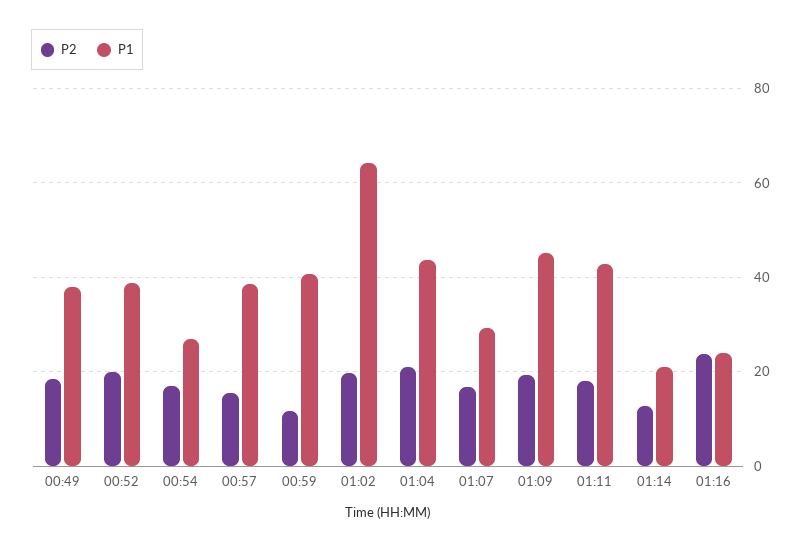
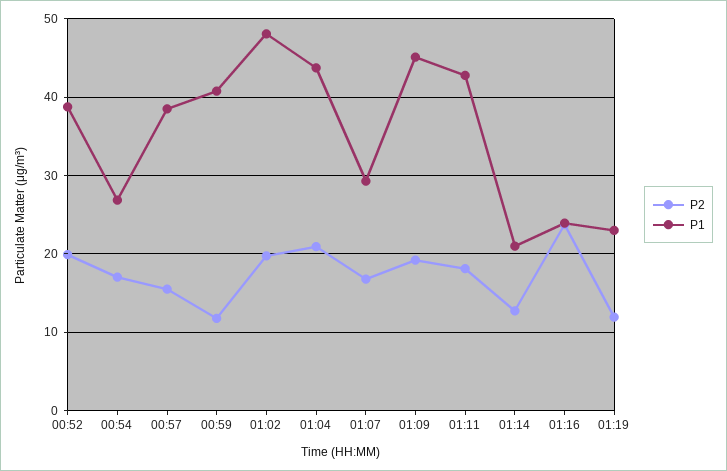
P2, 00:49: 18 -> none
P1, 00:49: 38 -> none
P1, 01:02: 64 -> 48
P2, 01:19: none -> 12
P1, 01:19: none -> 23

